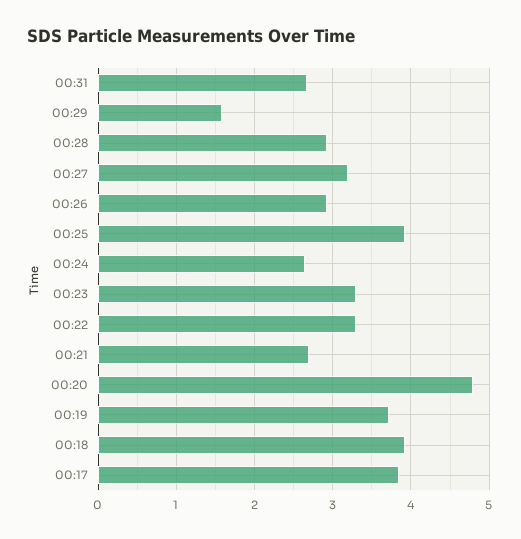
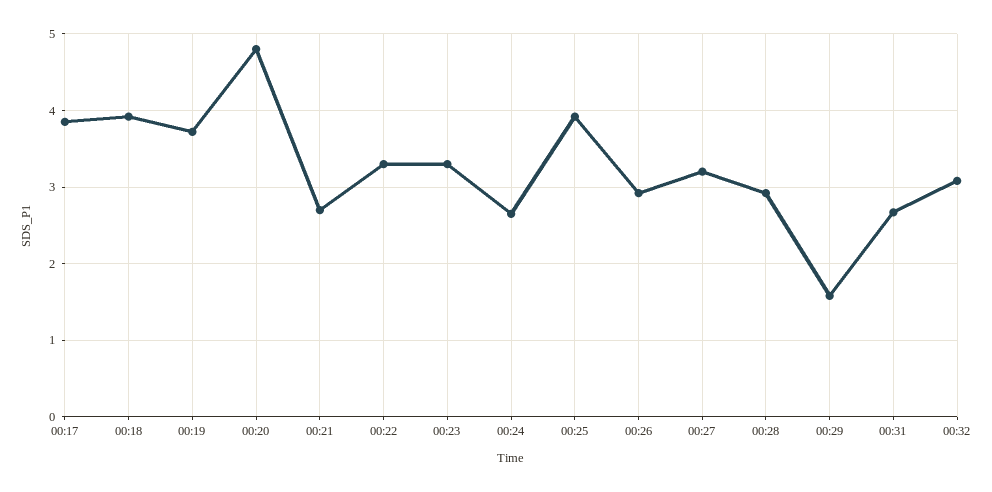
00:32: none -> 3.1

